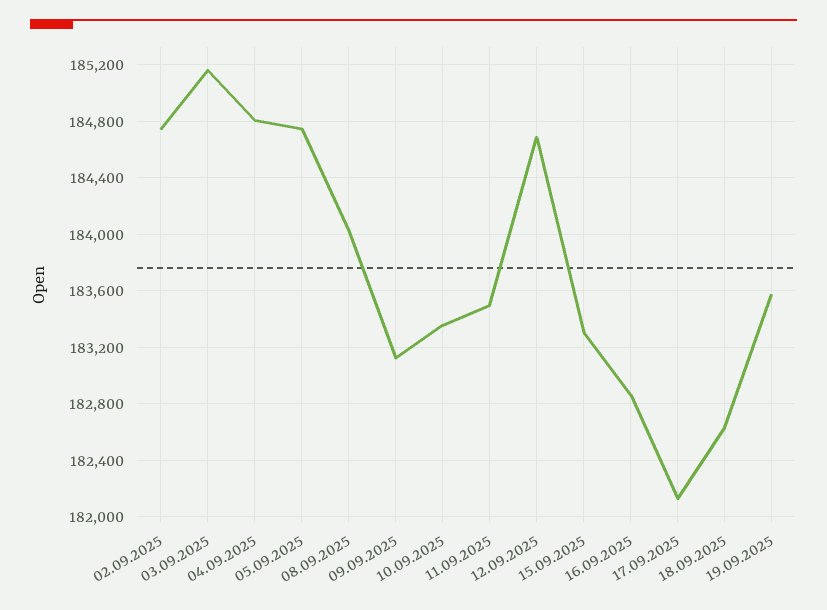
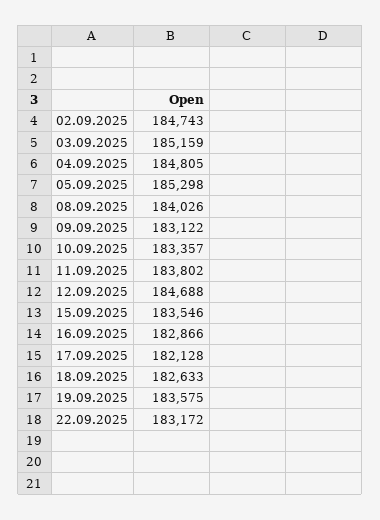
05.09.2025: 184750 -> 185298
11.09.2025: 183500 -> 183802
15.09.2025: 183300 -> 183546
22.09.2025: none -> 183172

